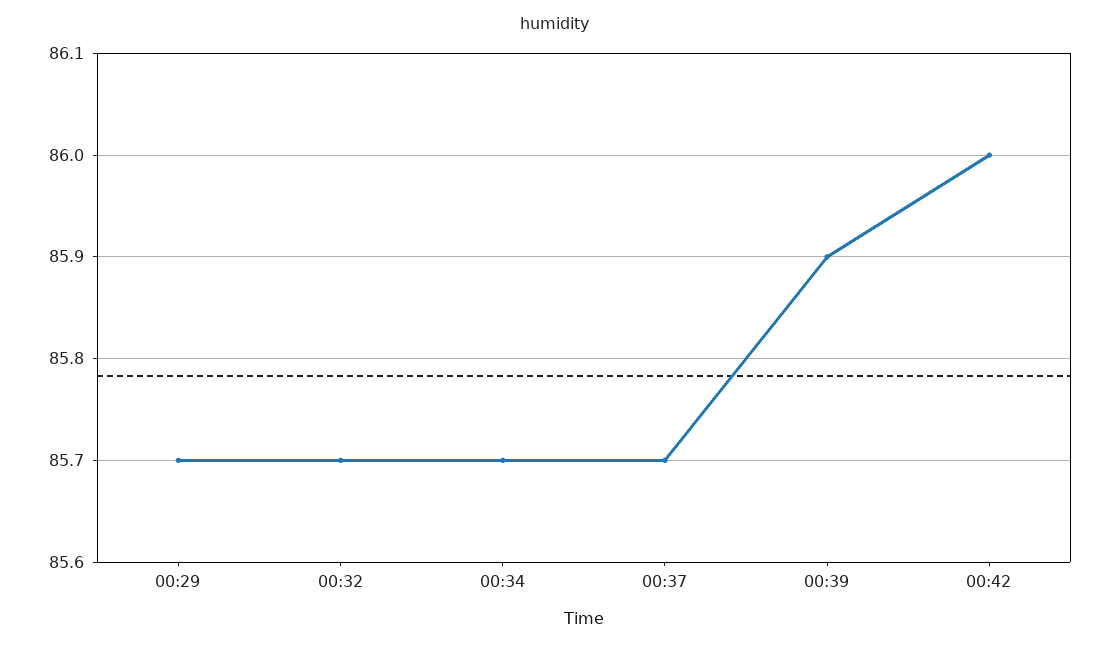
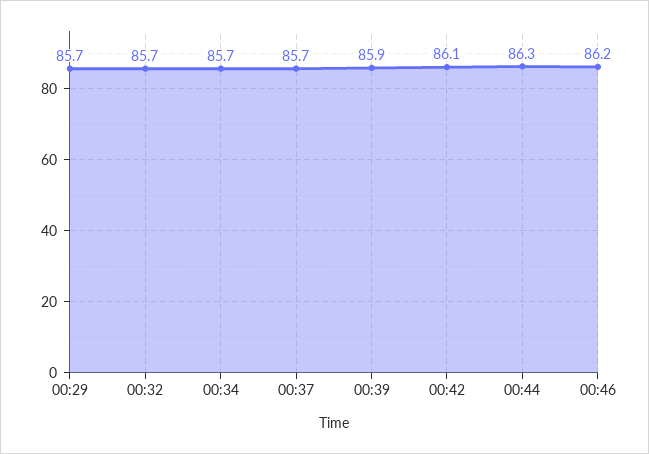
00:42: 86 -> 86.1
00:44: none -> 86.3
00:46: none -> 86.2

